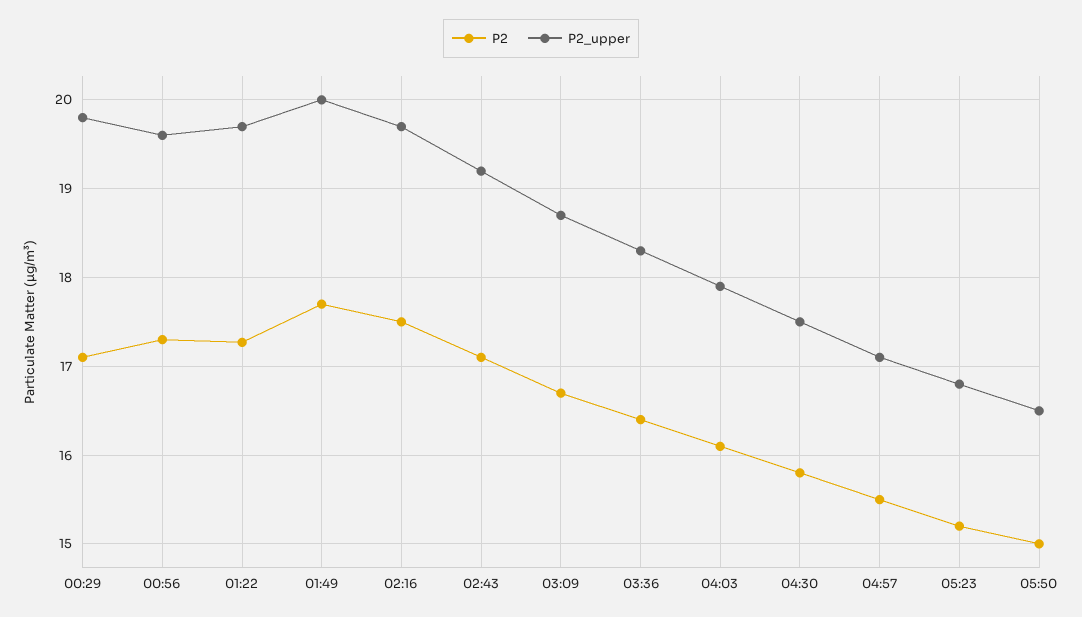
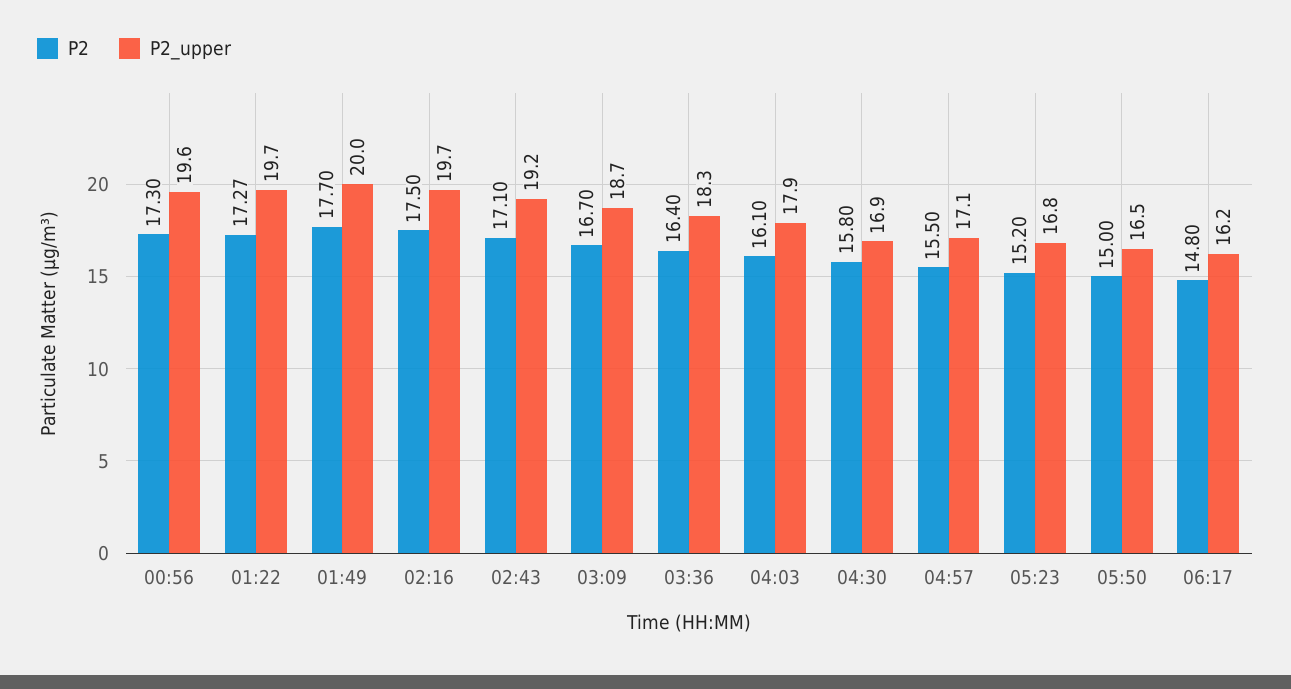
P2, 00:29: 17.1 -> none
P2_upper, 00:29: 19.8 -> none
P2_upper, 04:30: 17.5 -> 16.9
P2, 06:17: none -> 14.8
P2_upper, 06:17: none -> 16.2

